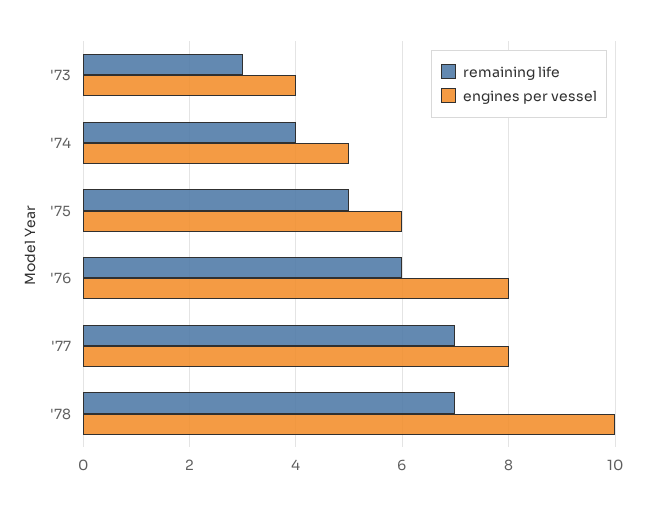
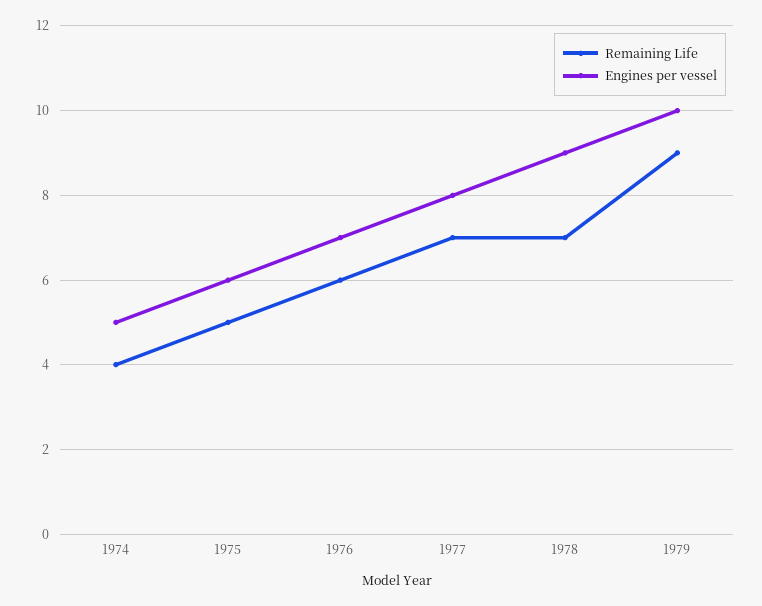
remaining life, '73: 3 -> none
engines per vessel, '73: 4 -> none
engines per vessel, '76: 8 -> 7
engines per vessel, '78: 10 -> 9
remaining life, 1979: none -> 9
engines per vessel, 1979: none -> 10

